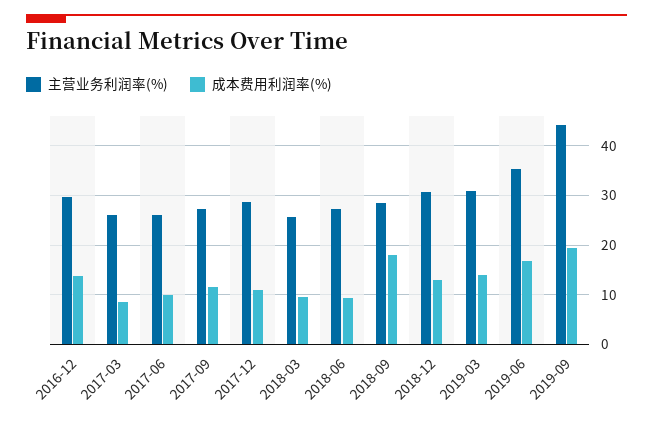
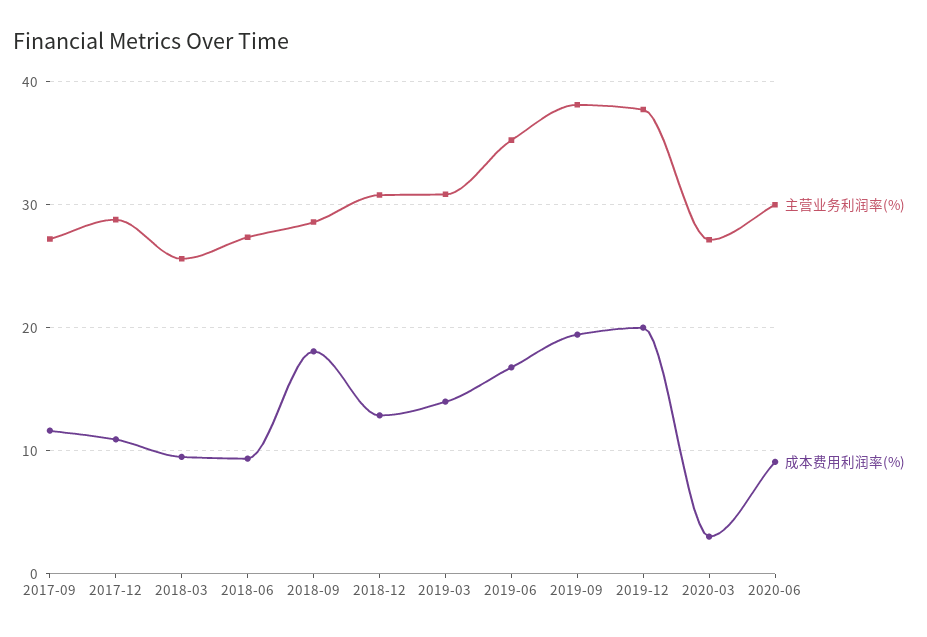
主营业务利润率(%), 2016-12: 30 -> none
成本费用利润率(%), 2016-12: 14 -> none
主营业务利润率(%), 2017-03: 26 -> none
成本费用利润率(%), 2017-03: 8 -> none
主营业务利润率(%), 2017-06: 26 -> none
成本费用利润率(%), 2017-06: 10 -> none
主营业务利润率(%), 2019-09: 44 -> 38
主营业务利润率(%), 2019-12: none -> 38
成本费用利润率(%), 2019-12: none -> 20
主营业务利润率(%), 2020-03: none -> 27
成本费用利润率(%), 2020-03: none -> 3
主营业务利润率(%), 2020-06: none -> 30
成本费用利润率(%), 2020-06: none -> 9

